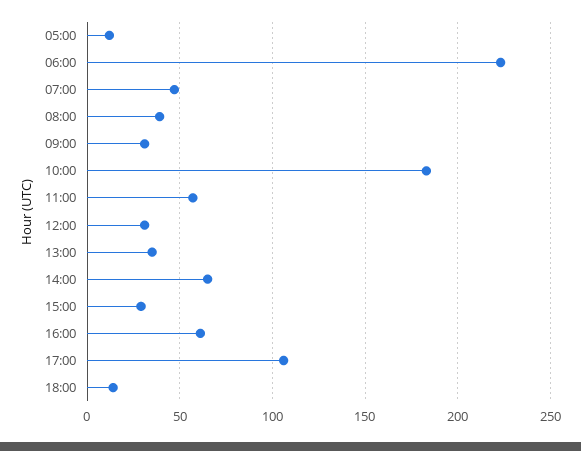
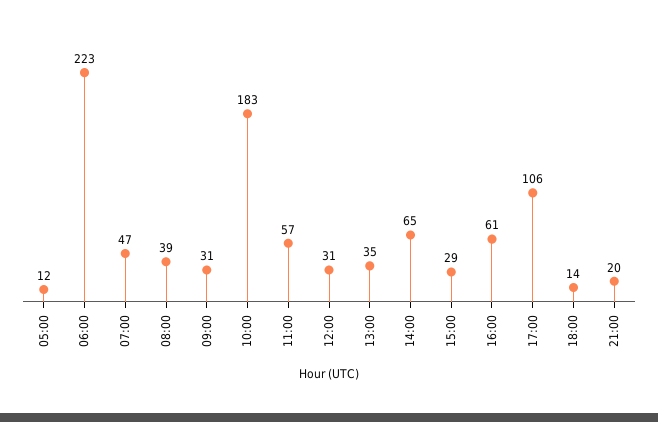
21:00: none -> 20

